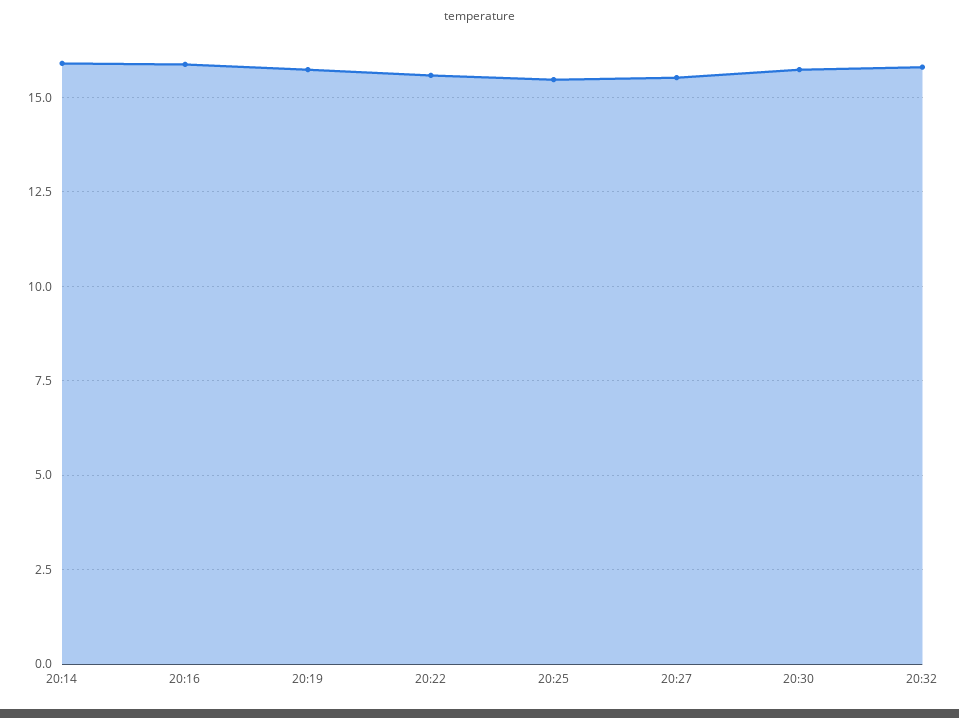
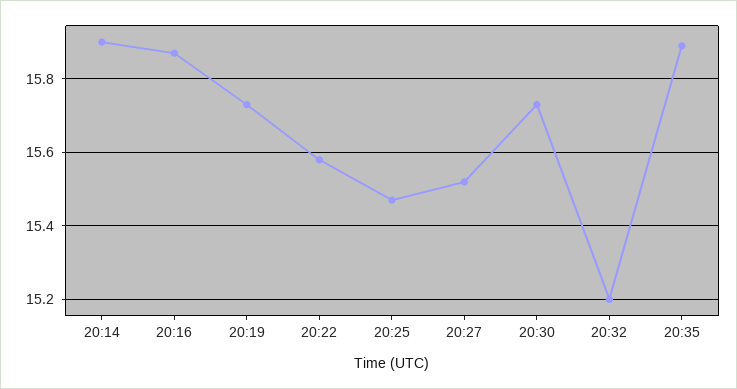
20:32: 15.75 -> 15.2
20:35: none -> 15.9

